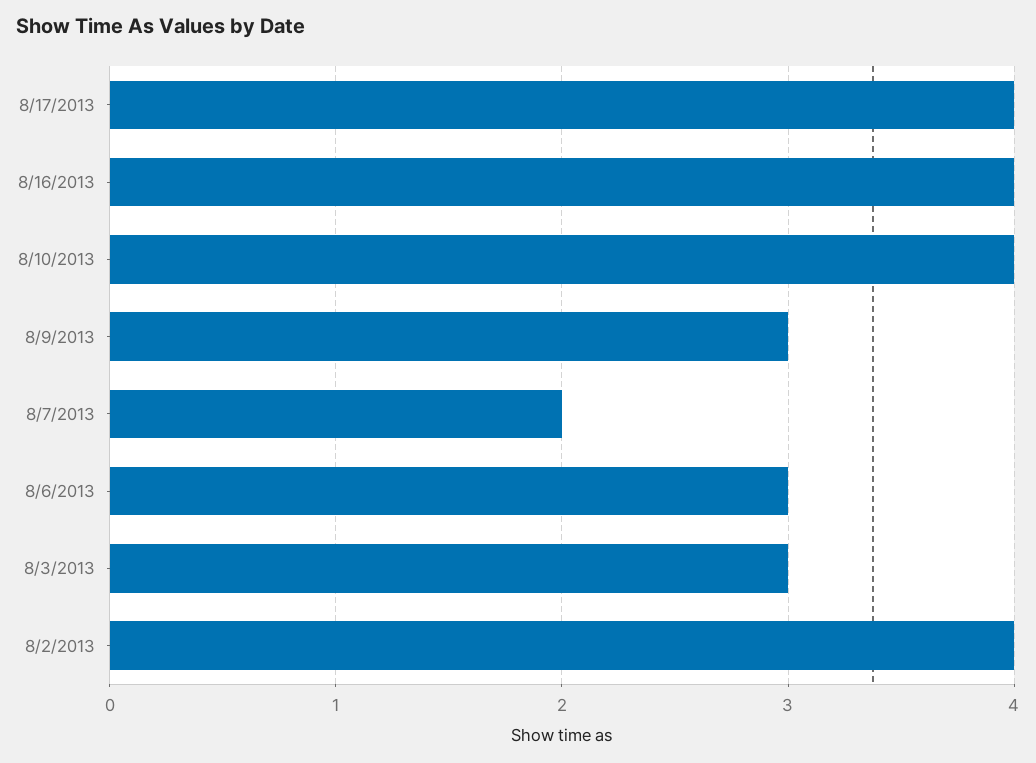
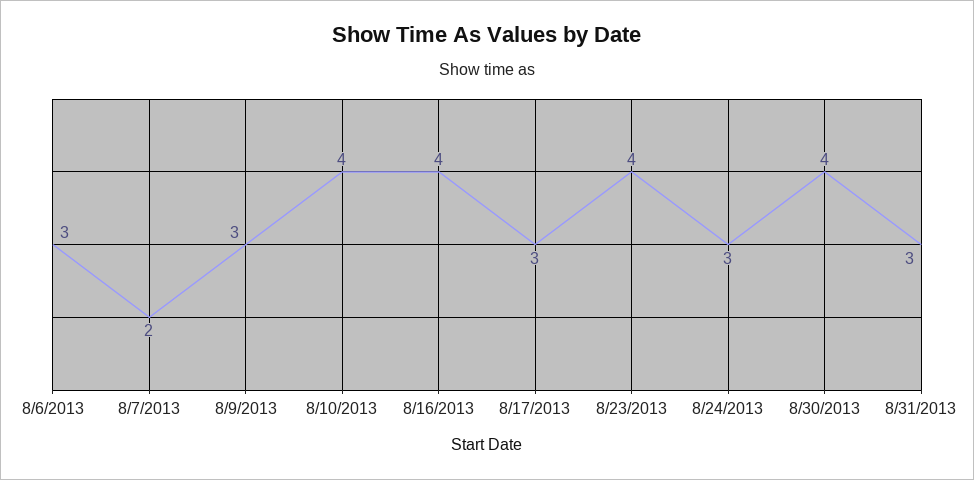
8/17/2013: 4 -> 3
8/3/2013: 3 -> none
8/2/2013: 4 -> none
8/23/2013: none -> 4
8/24/2013: none -> 3
8/30/2013: none -> 4
8/31/2013: none -> 3

